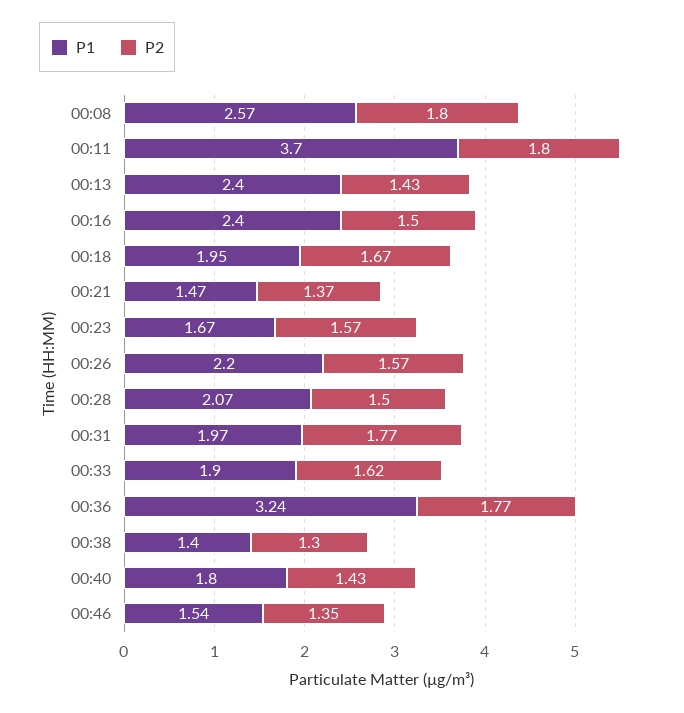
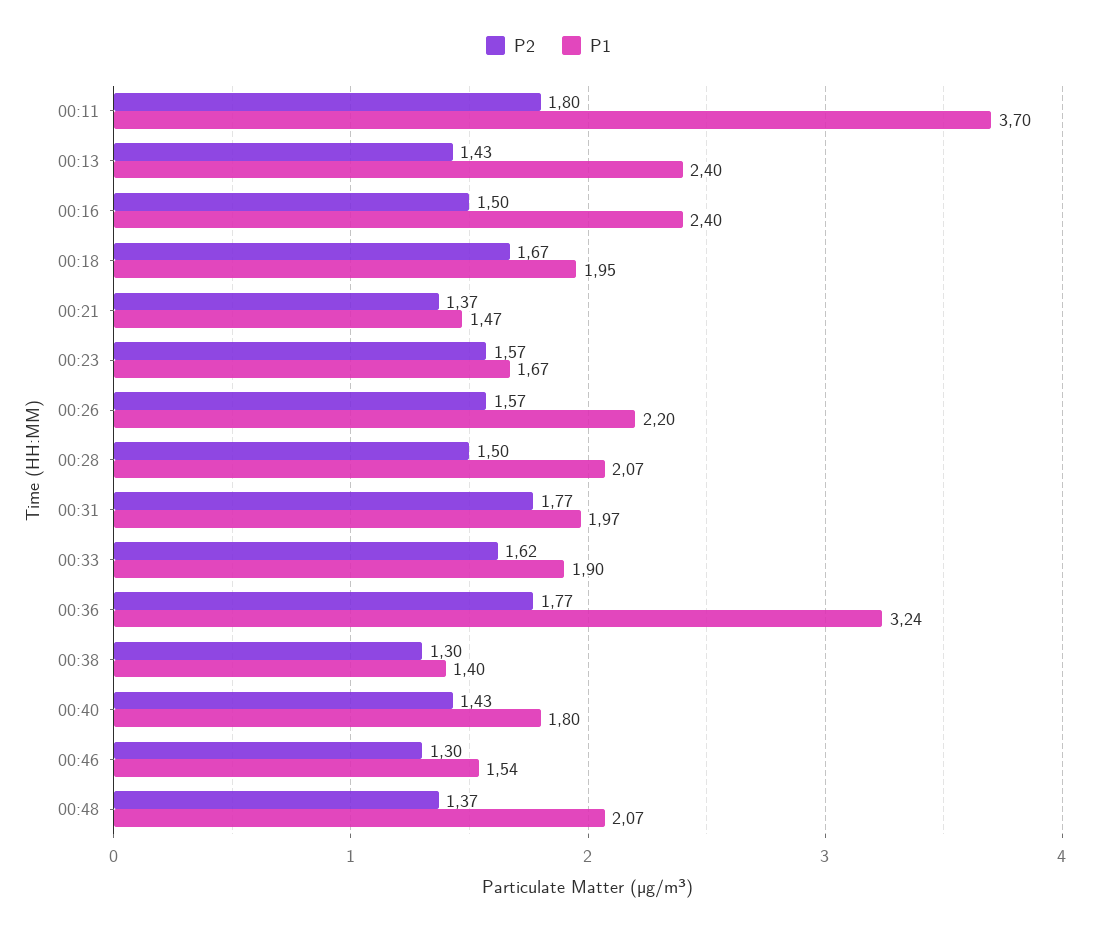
P1, 00:08: 2.57 -> none
P2, 00:08: 1.8 -> none
P2, 00:46: 1.35 -> 1.3
P2, 00:48: none -> 1.37
P1, 00:48: none -> 2.07

